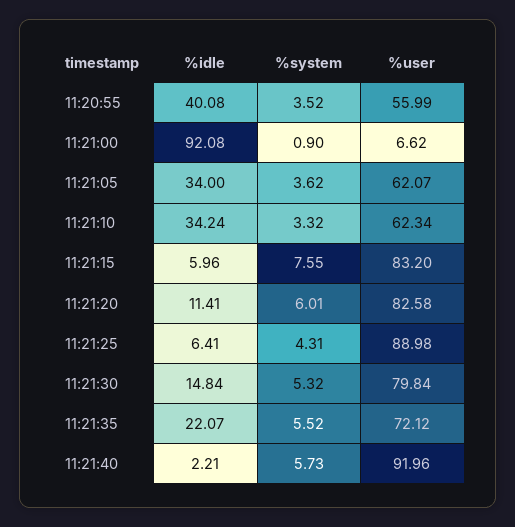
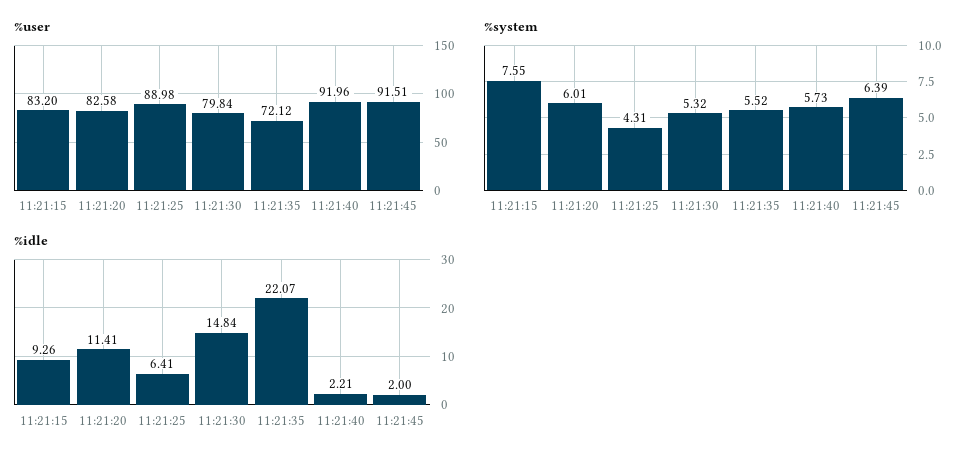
%idle, 11:20:55: 40.08 -> none
%system, 11:20:55: 3.52 -> none
%user, 11:20:55: 55.99 -> none
%idle, 11:21:00: 92.08 -> none
%system, 11:21:00: 0.9 -> none
%user, 11:21:00: 6.62 -> none
%idle, 11:21:05: 34 -> none
%system, 11:21:05: 3.62 -> none
%user, 11:21:05: 62.07 -> none
%idle, 11:21:10: 34.24 -> none
%system, 11:21:10: 3.32 -> none
%user, 11:21:10: 62.34 -> none
%idle, 11:21:15: 5.96 -> 9.26
%user, 11:21:45: none -> 91.51
%system, 11:21:45: none -> 6.39
%idle, 11:21:45: none -> 2

